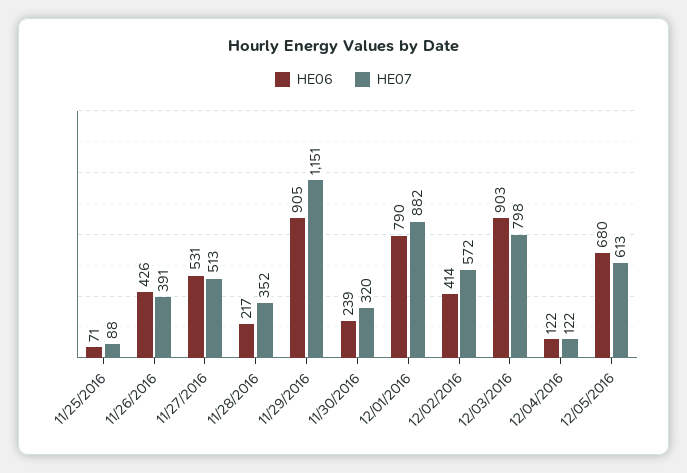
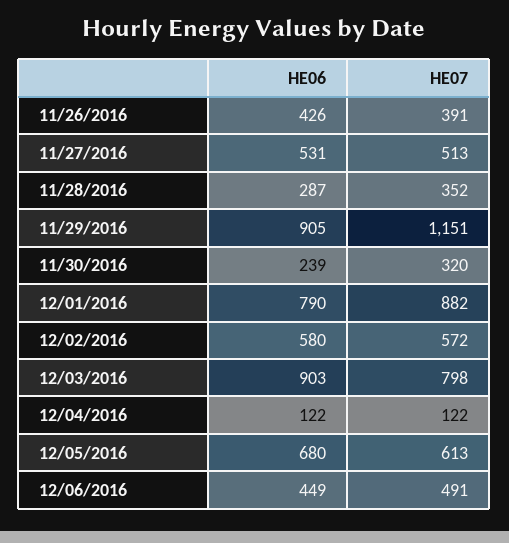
HE06, 11/25/2016: 71 -> none
HE07, 11/25/2016: 88 -> none
HE06, 11/28/2016: 217 -> 287
HE06, 12/02/2016: 414 -> 580
HE06, 12/06/2016: none -> 449
HE07, 12/06/2016: none -> 491

